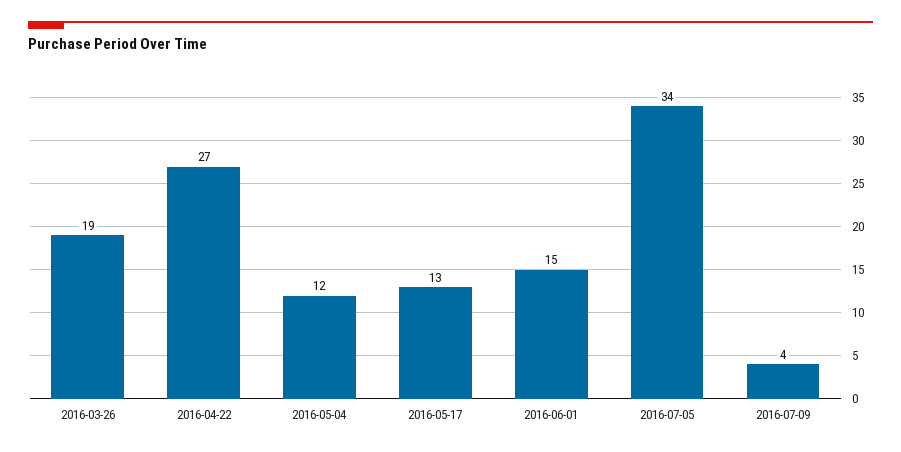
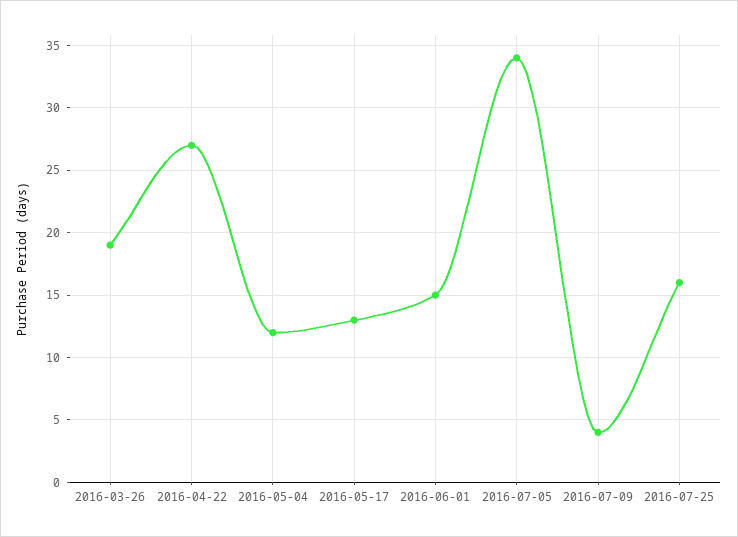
2016-07-25: none -> 16

